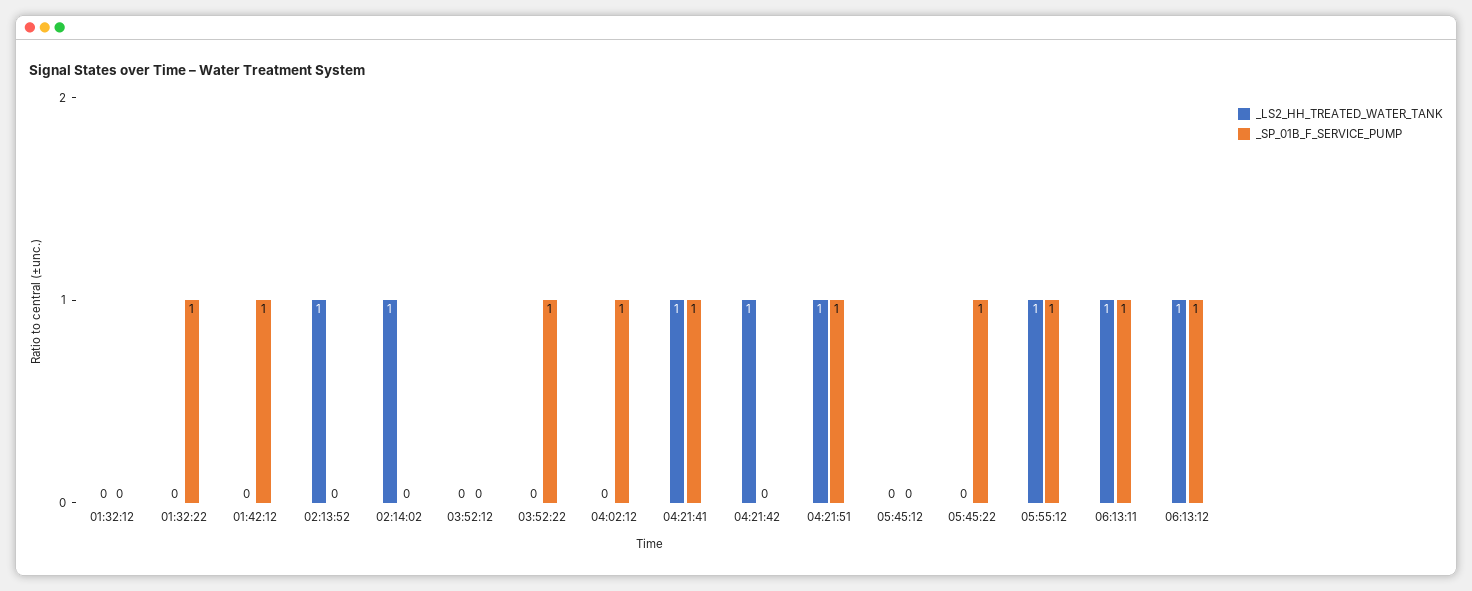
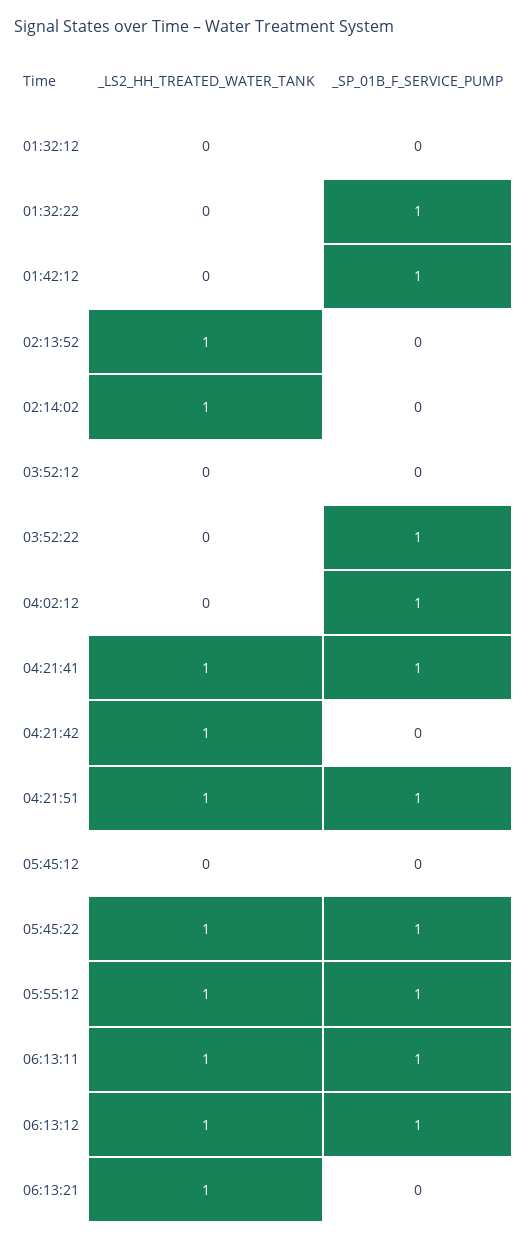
_LS2_HH_TREATED_WATER_TANK, 05:45:22: 0 -> 1
_LS2_HH_TREATED_WATER_TANK, 06:13:21: none -> 1
_SP_01B_F_SERVICE_PUMP, 06:13:21: none -> 0

